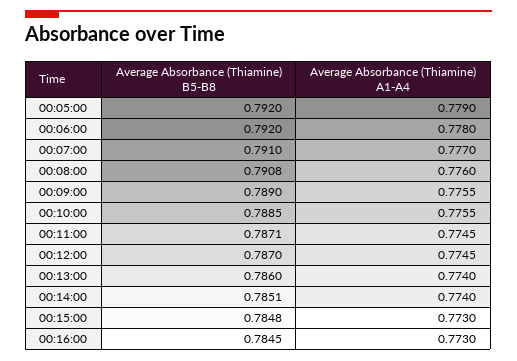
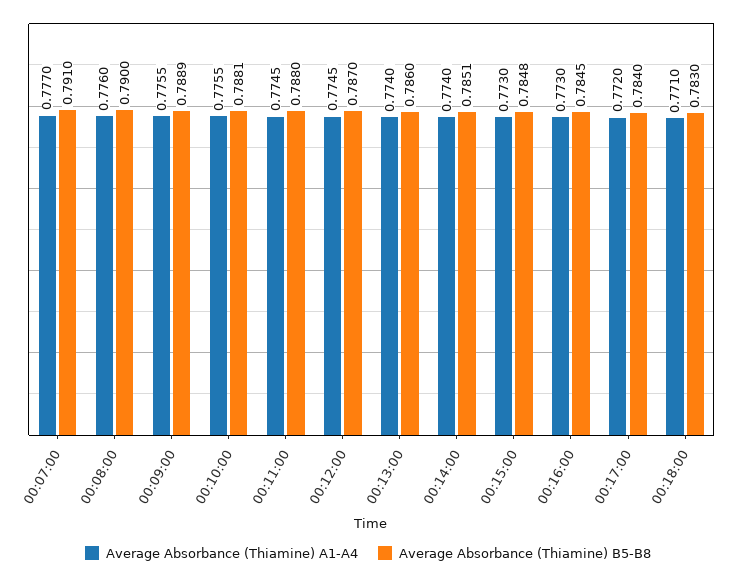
Average Absorbance (Thiamine) B5-B8, 00:05:00: 0.792 -> none
Average Absorbance (Thiamine) A1-A4, 00:05:00: 0.779 -> none
Average Absorbance (Thiamine) B5-B8, 00:06:00: 0.792 -> none
Average Absorbance (Thiamine) A1-A4, 00:06:00: 0.778 -> none
Average Absorbance (Thiamine) B5-B8, 00:08:00: 0.7908 -> 0.79
Average Absorbance (Thiamine) B5-B8, 00:09:00: 0.789 -> 0.7889
Average Absorbance (Thiamine) B5-B8, 00:10:00: 0.7885 -> 0.7881
Average Absorbance (Thiamine) B5-B8, 00:11:00: 0.7871 -> 0.788
Average Absorbance (Thiamine) A1-A4, 00:17:00: none -> 0.772
Average Absorbance (Thiamine) B5-B8, 00:17:00: none -> 0.784
Average Absorbance (Thiamine) A1-A4, 00:18:00: none -> 0.771
Average Absorbance (Thiamine) B5-B8, 00:18:00: none -> 0.783

